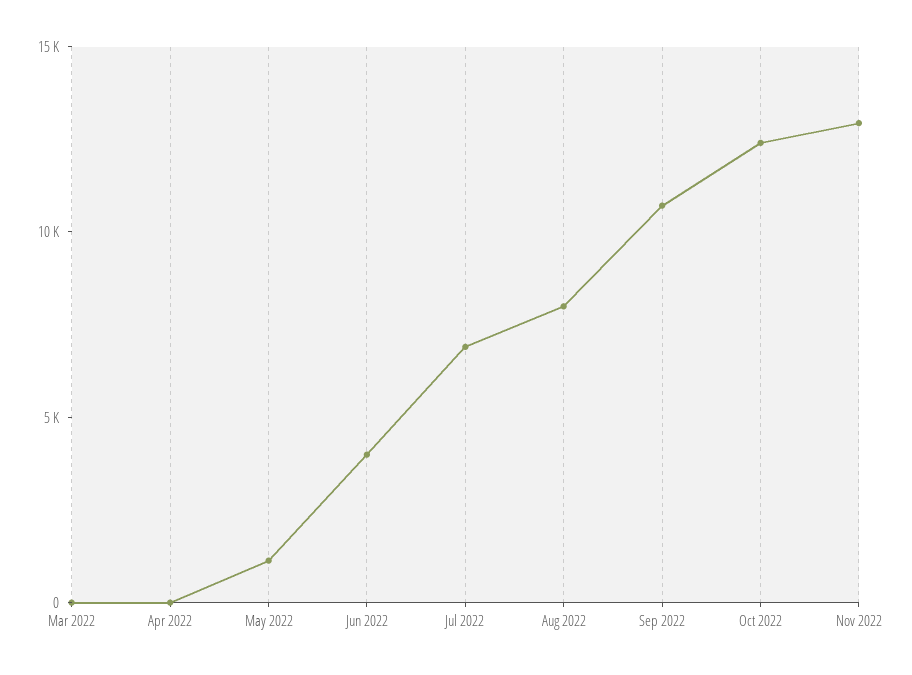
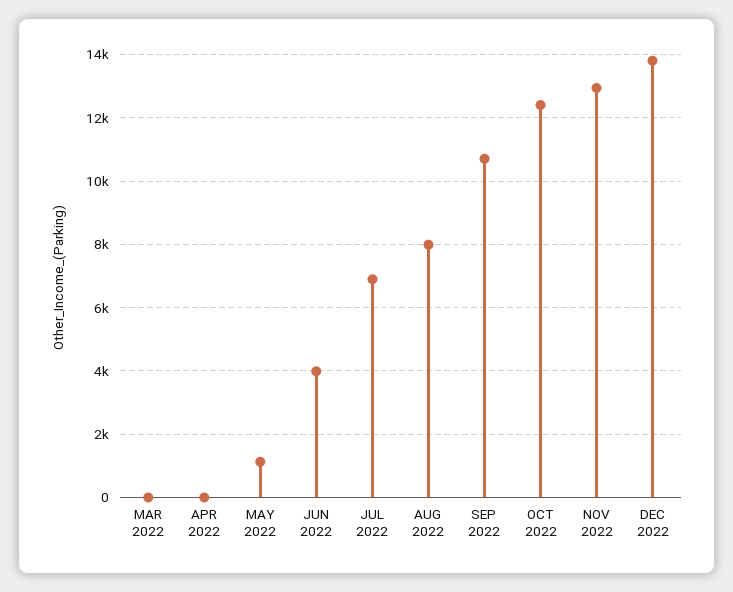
DEC 2022: none -> 13800

